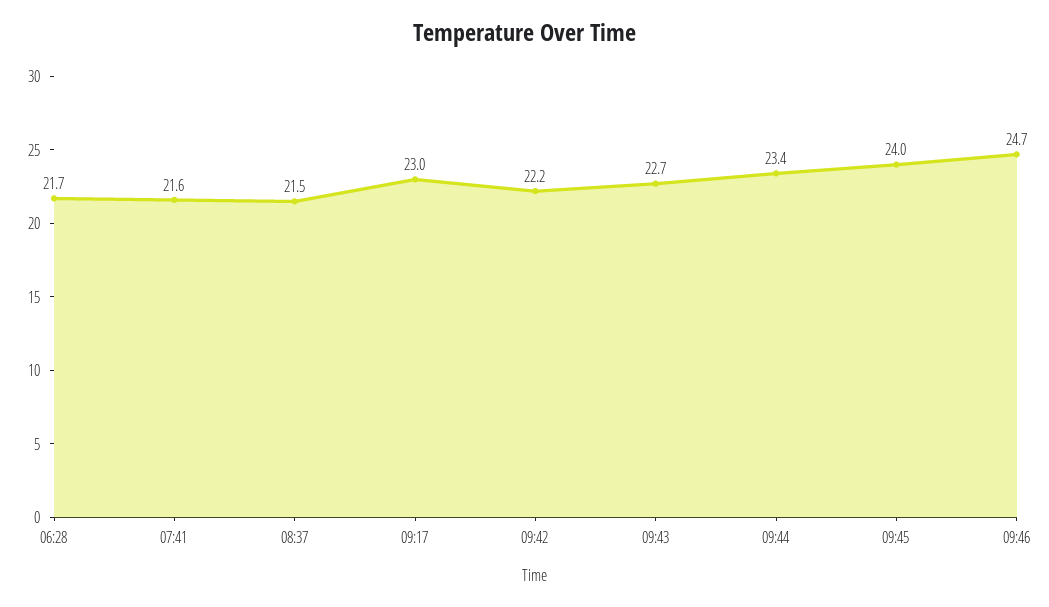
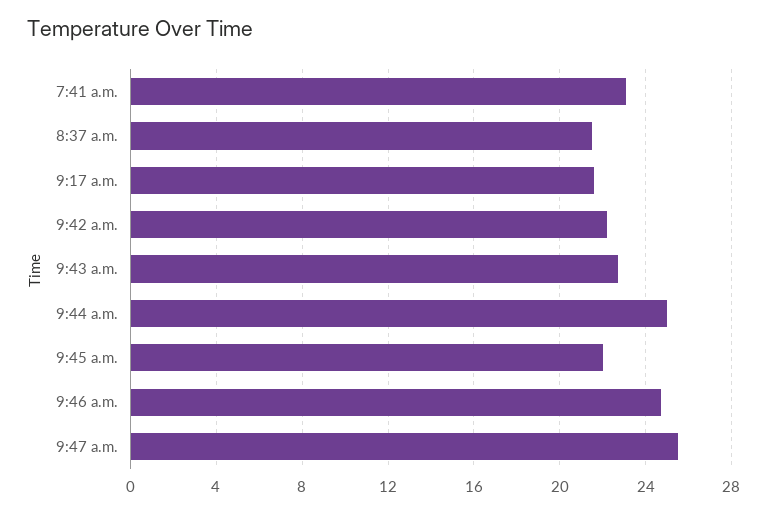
06:28: 21.7 -> none
07:41: 21.6 -> 23
09:17: 23 -> 21.5
09:44: 23.4 -> 25
09:45: 24 -> 22
9:47 a.m.: none -> 25.5

